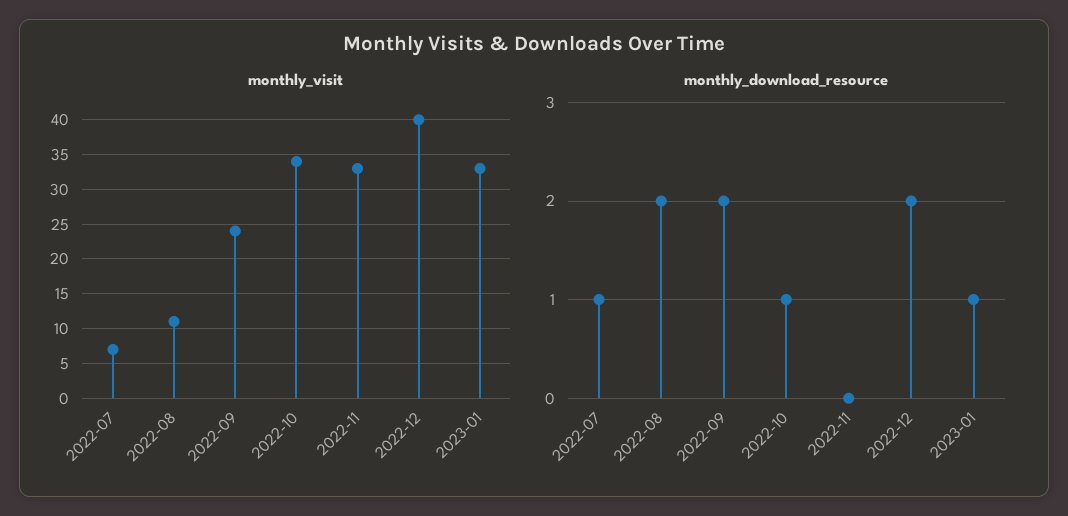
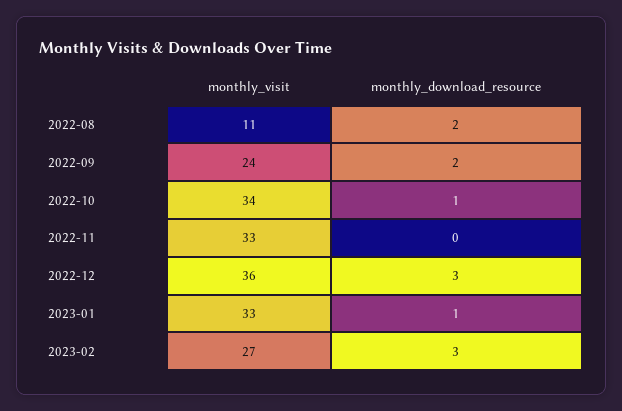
monthly_visit, 2022-07: 7 -> none
monthly_visit, 2022-12: 40 -> 36
monthly_download_resource, 2022-07: 1 -> none
monthly_download_resource, 2022-12: 2 -> 3
monthly_visit, 2023-02: none -> 27
monthly_download_resource, 2023-02: none -> 3

